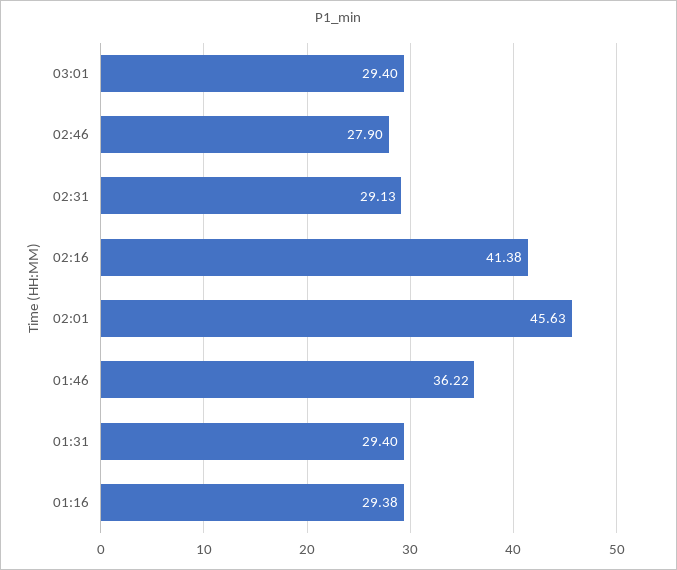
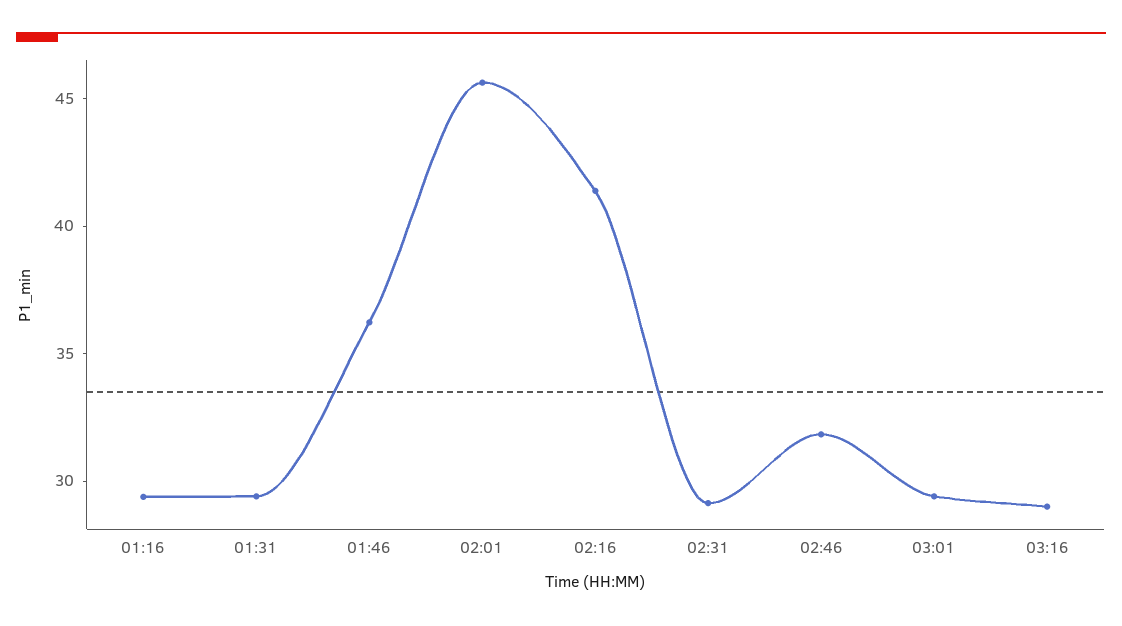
02:46: 27.9 -> 32
03:16: none -> 29

